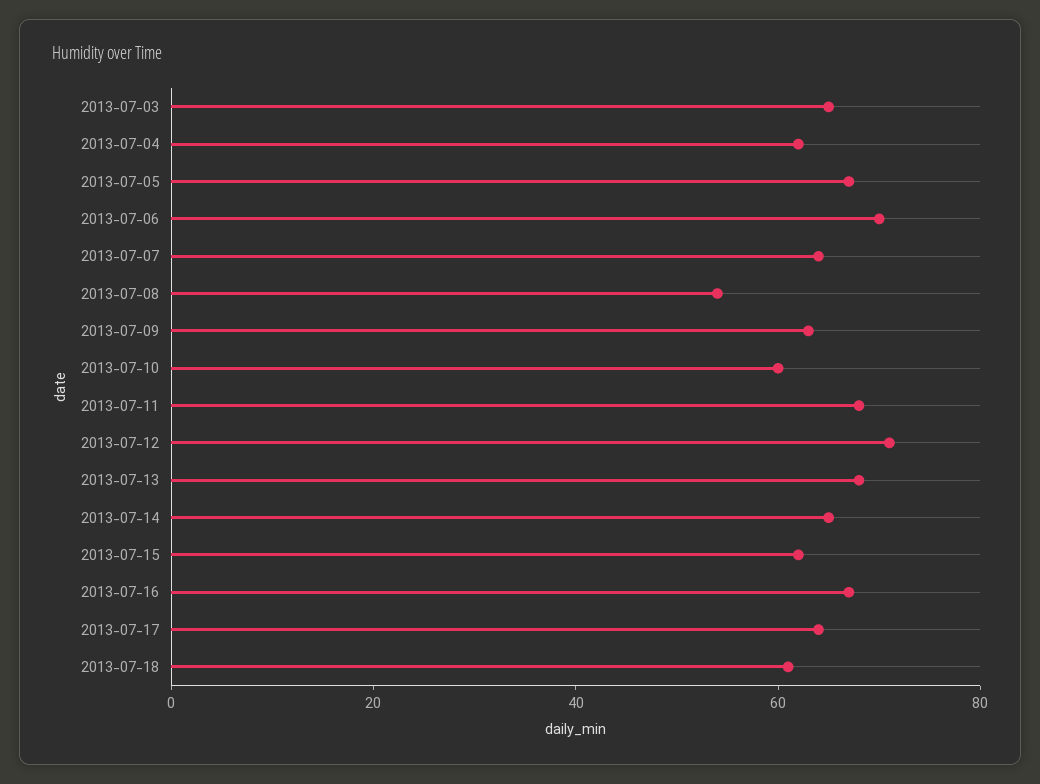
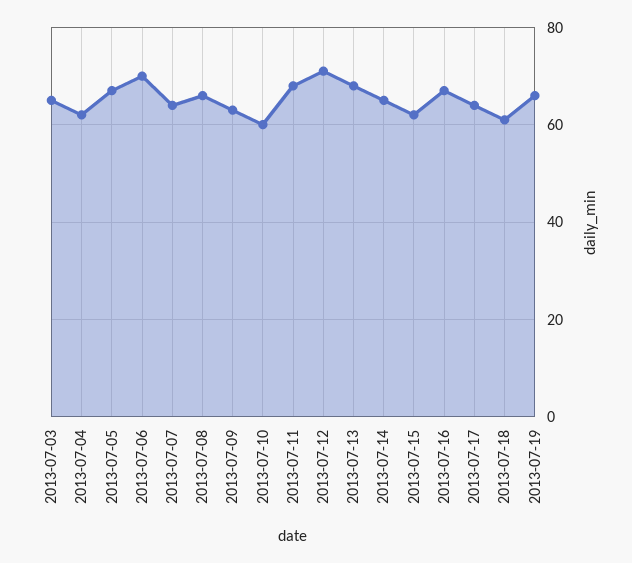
2013-07-08: 55 -> 65
2013-07-19: none -> 65

